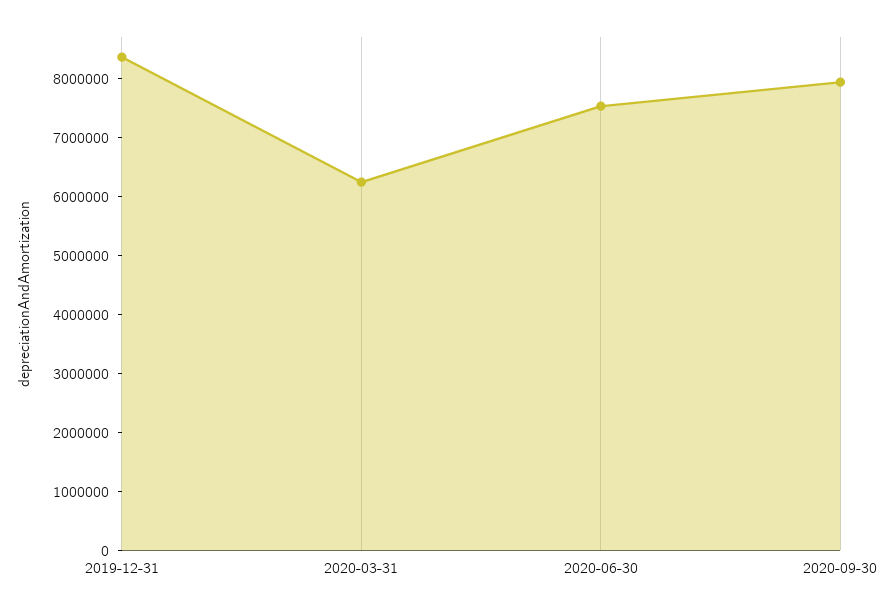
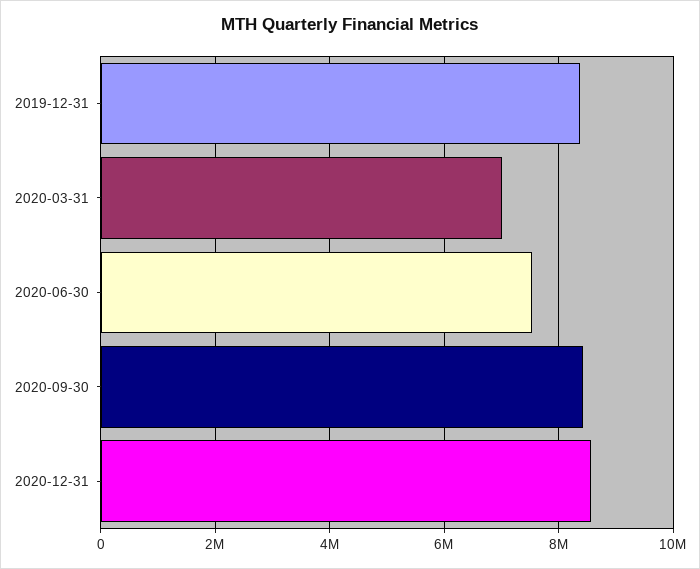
2020-03-31: 6200000 -> 7000000
2020-09-30: 8000000 -> 8400000
2020-12-31: none -> 8600000

